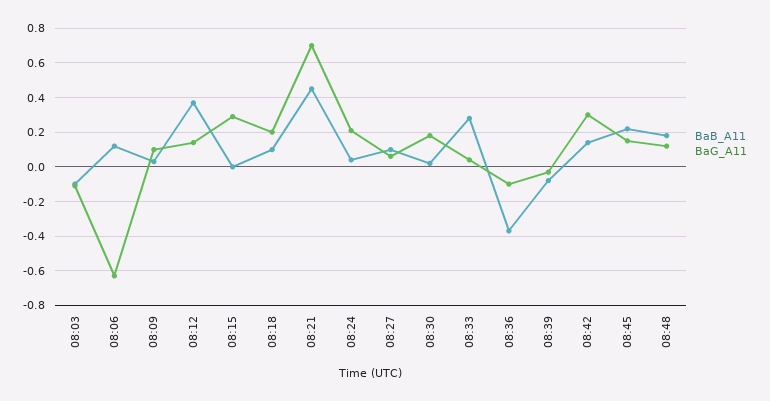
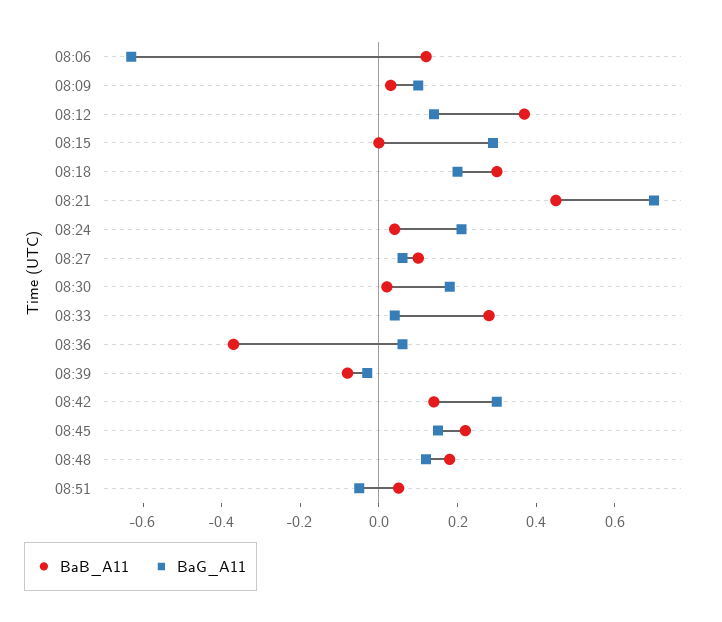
BaB_A11, 08:03: -0.1 -> none
BaG_A11, 08:03: -0.1 -> none
BaB_A11, 08:18: 0.1 -> 0.3
BaG_A11, 08:36: -0.1 -> 0.05
BaB_A11, 08:51: none -> 0.05
BaG_A11, 08:51: none -> -0.05

